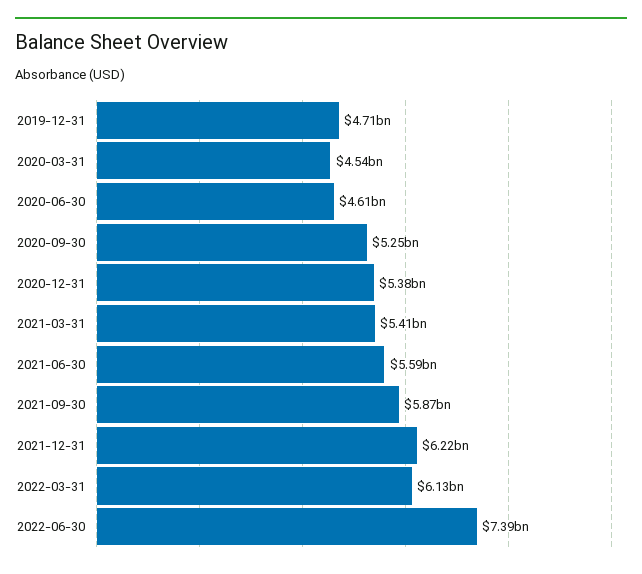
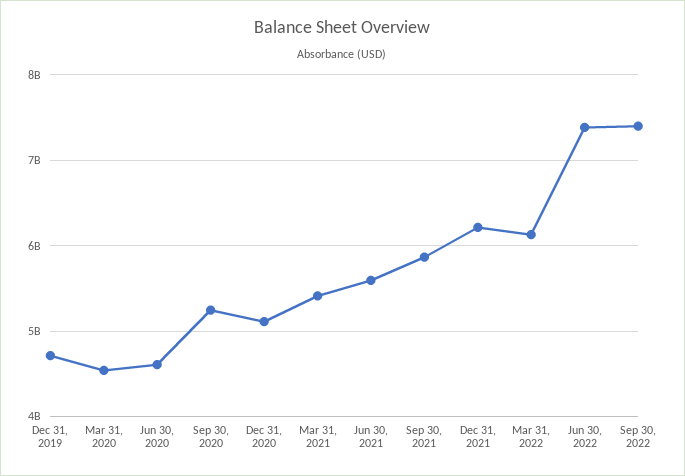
2020-12-31: 5380000000 -> 5100000000
Sep 30, 2022: none -> 7400000000

